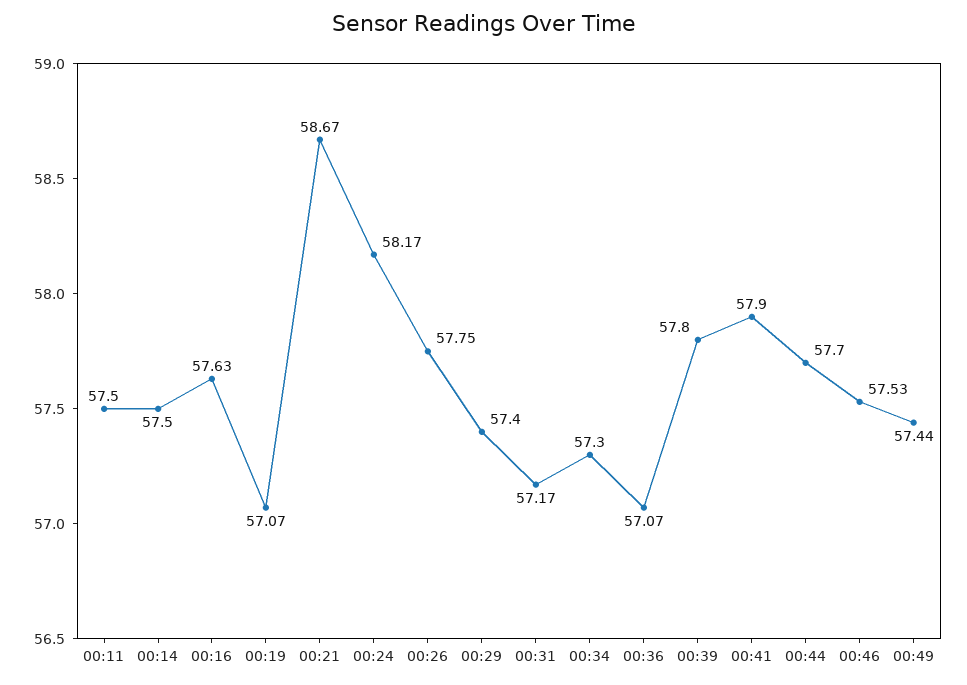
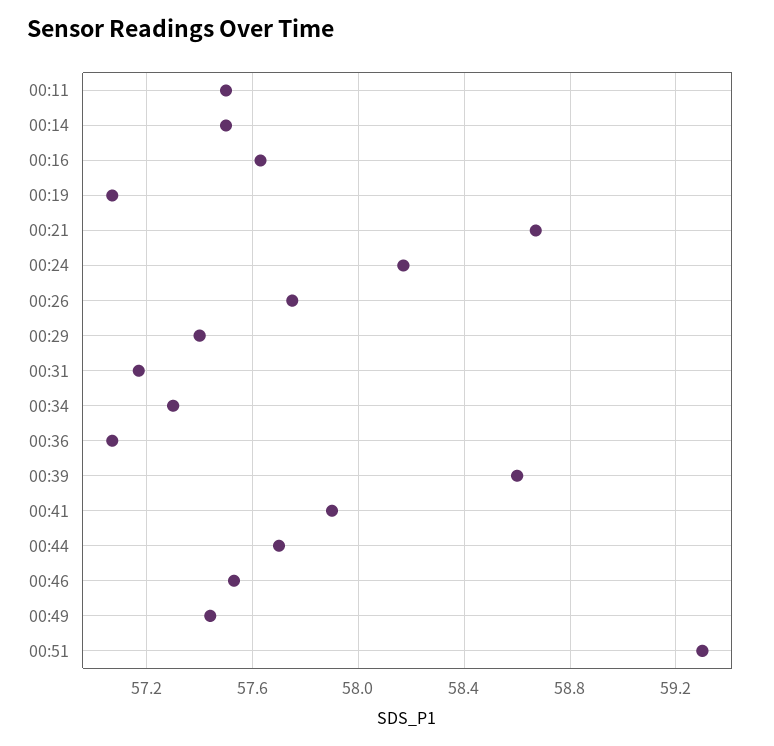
00:39: 57.8 -> 58.6
00:51: none -> 59.3

